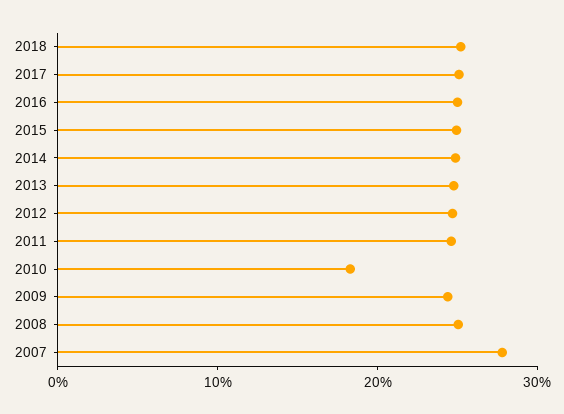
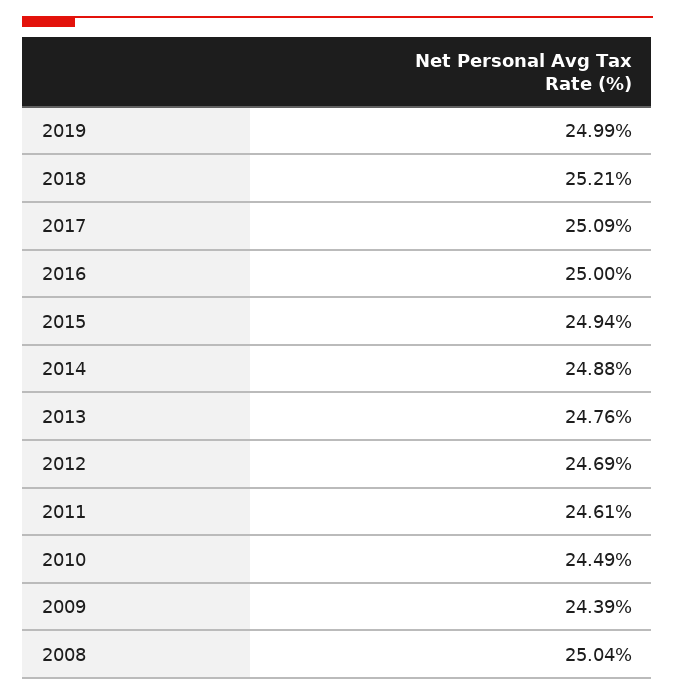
2010: 18 -> 24.49
2007: 28 -> none
2019: none -> 24.99

